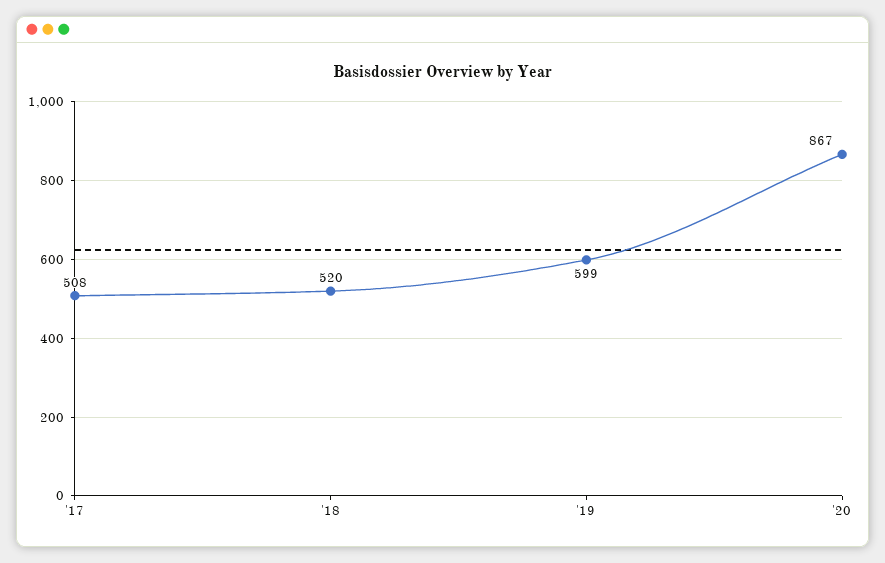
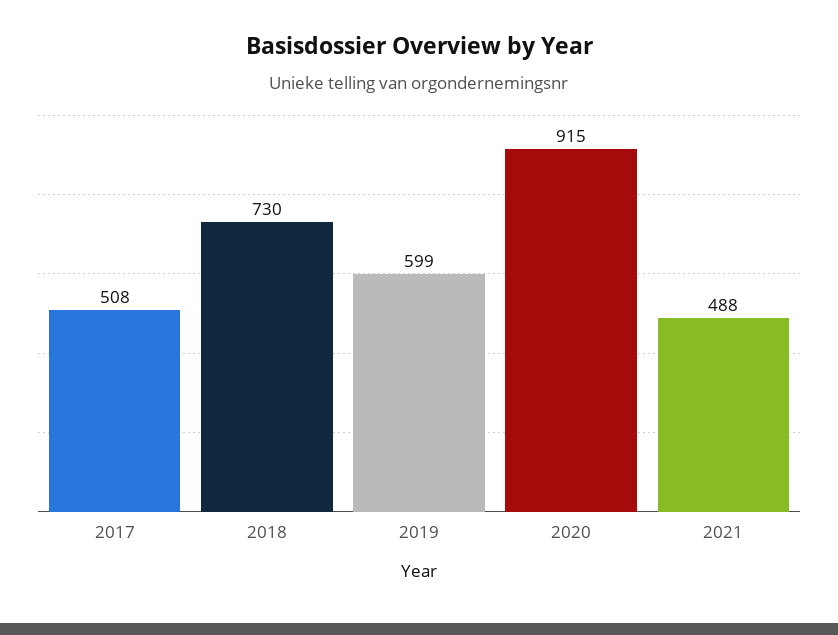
'18: 520 -> 730
'20: 867 -> 915
2021: none -> 488

